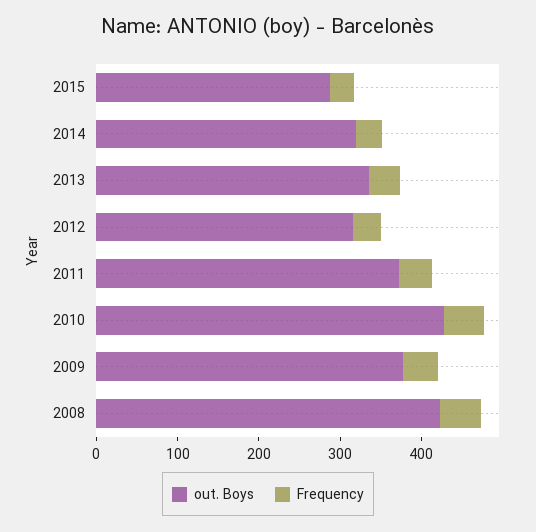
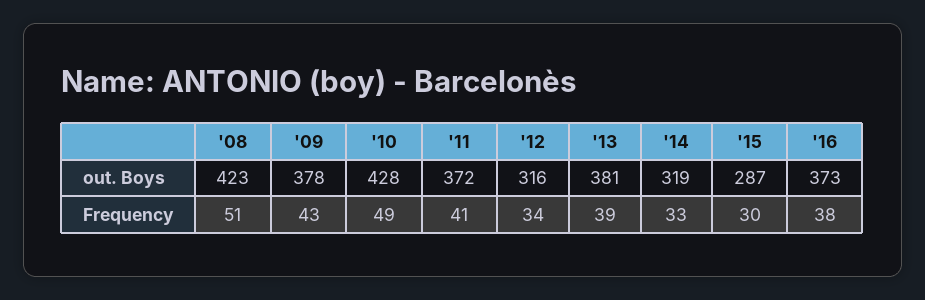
out. Boys, 2013: 340 -> 381
out. Boys, '16: none -> 373
Frequency, '16: none -> 38

